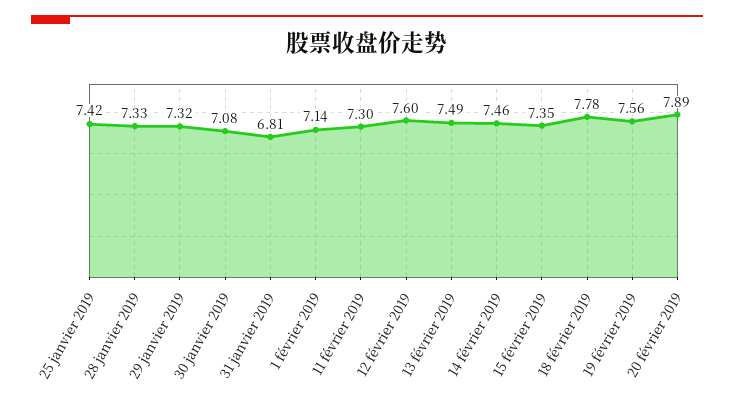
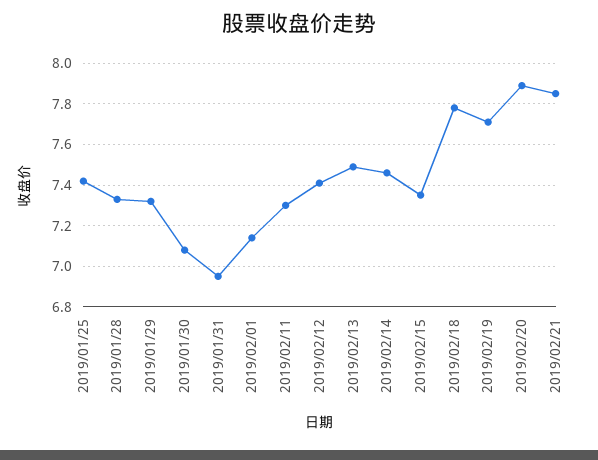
31 janvier 2019: 6.81 -> 6.95
12 février 2019: 7.6 -> 7.4
19 février 2019: 7.56 -> 7.7
2019/02/21: none -> 7.85

